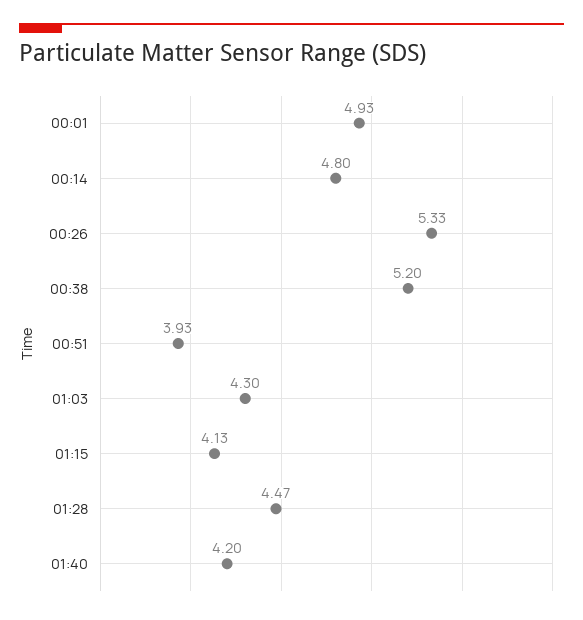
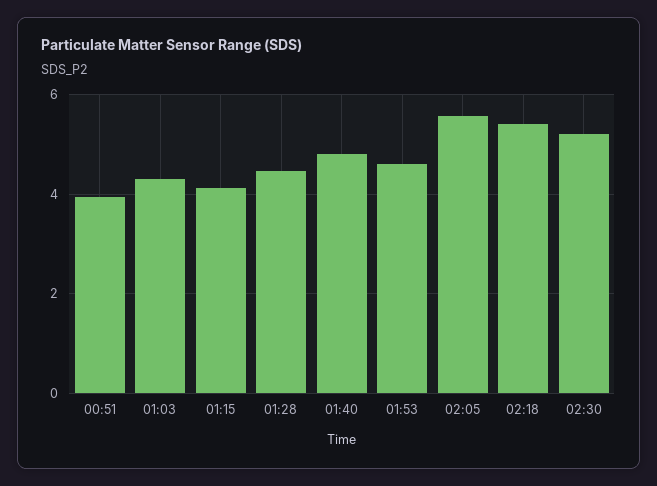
00:01: 4.93 -> none
00:14: 4.8 -> none
00:26: 5.33 -> none
00:38: 5.2 -> none
01:40: 4.2 -> 4.8
01:53: none -> 4.6
02:05: none -> 5.6
02:18: none -> 5.4
02:30: none -> 5.2

